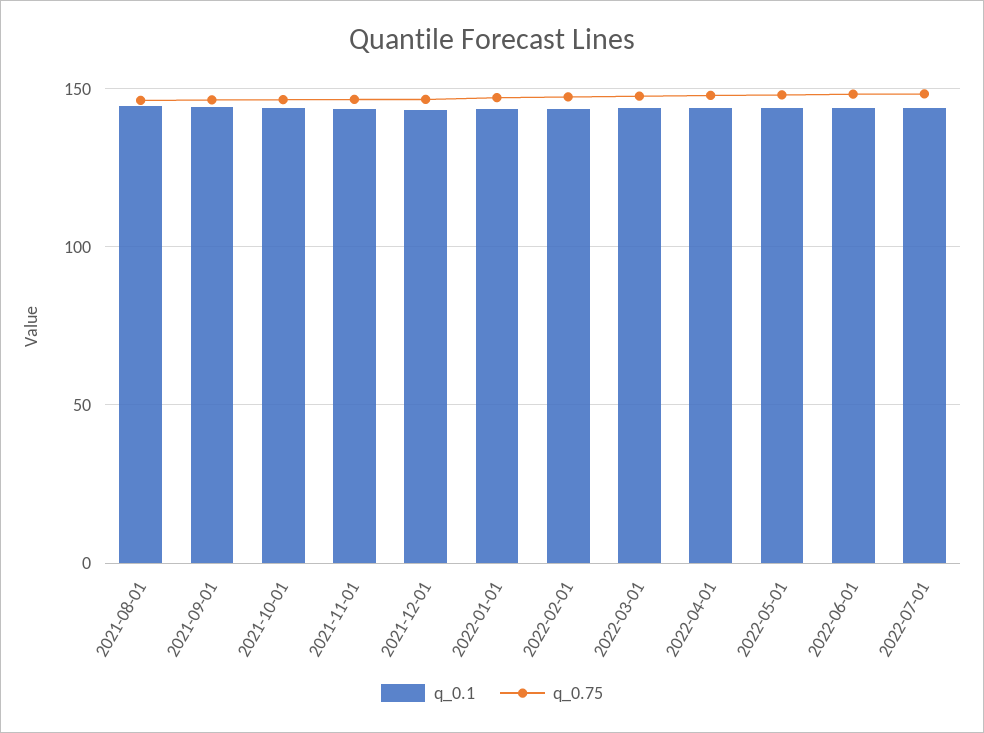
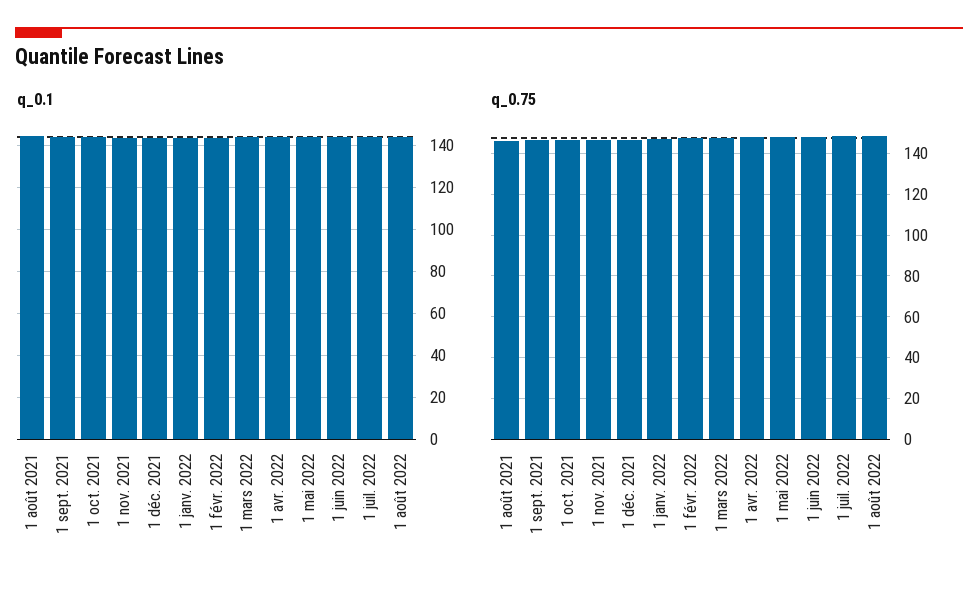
q_0.1, 1 août 2022: none -> 145
q_0.75, 1 août 2022: none -> 150

